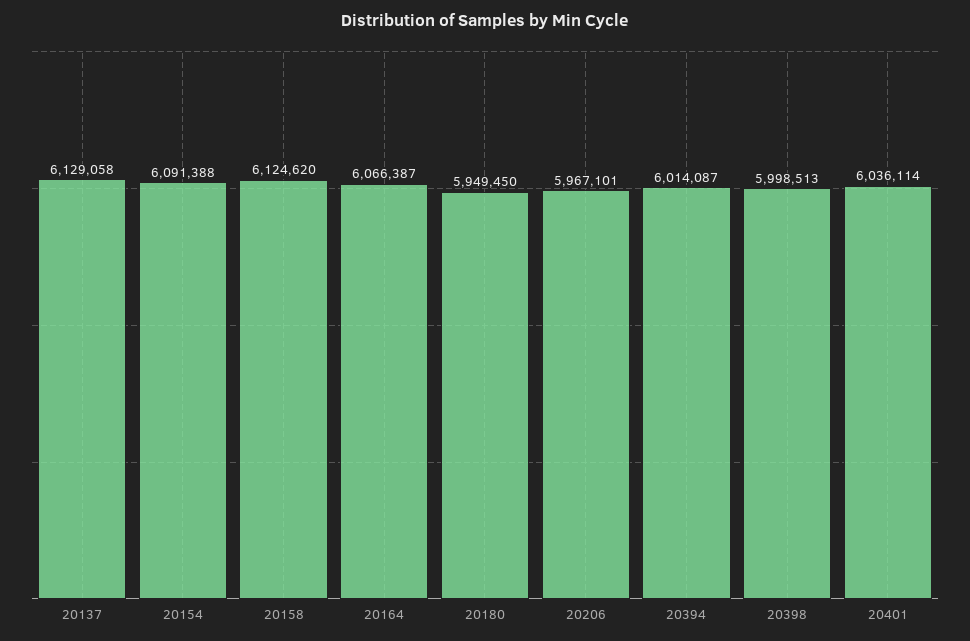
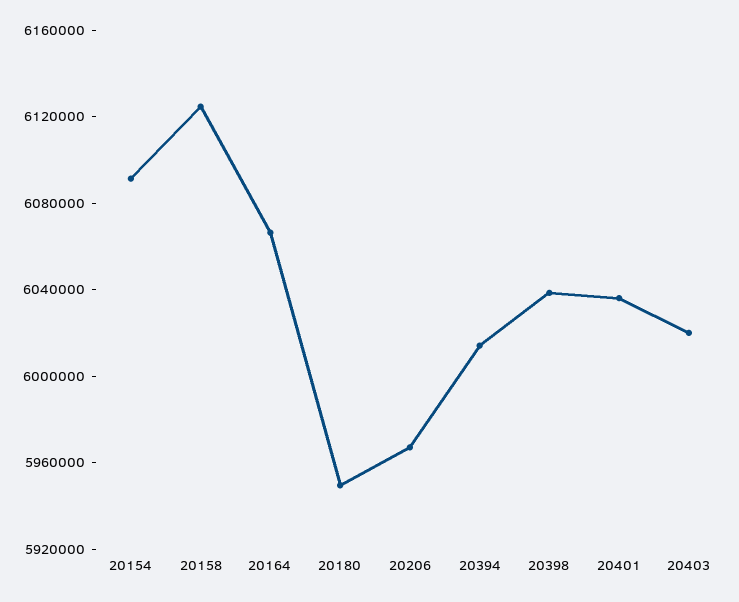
20137: 6129058 -> none
20398: 5998513 -> 6040000
20403: none -> 6020000

